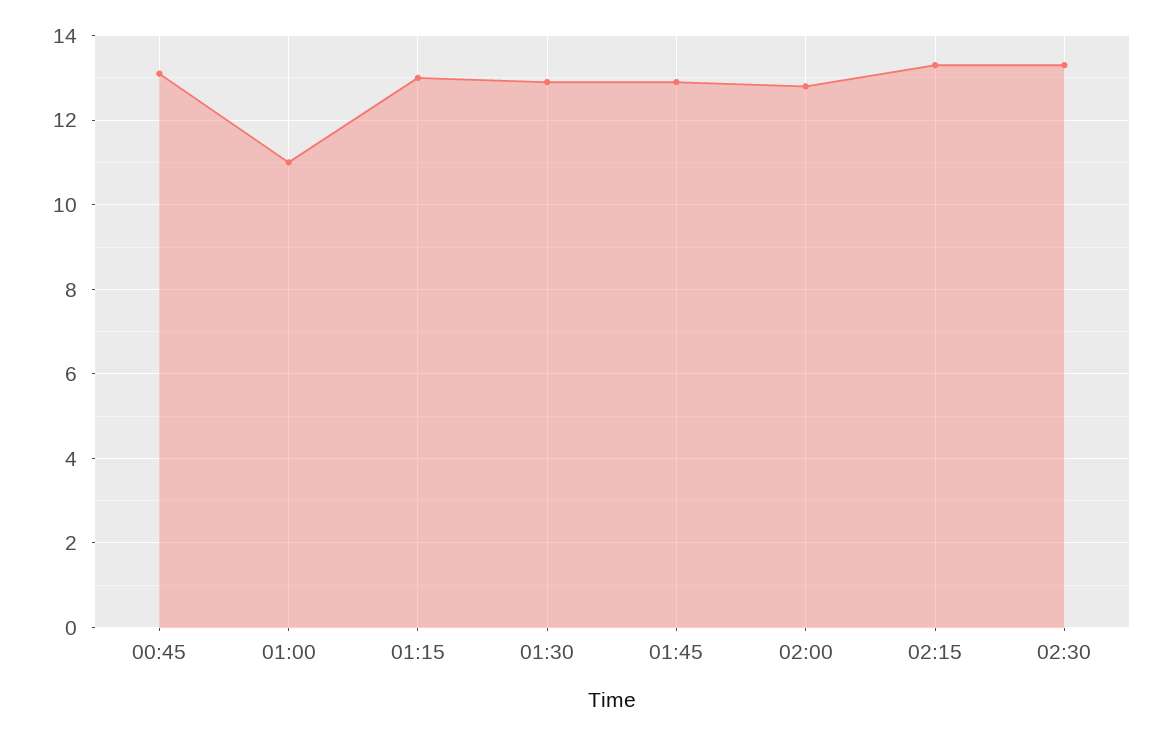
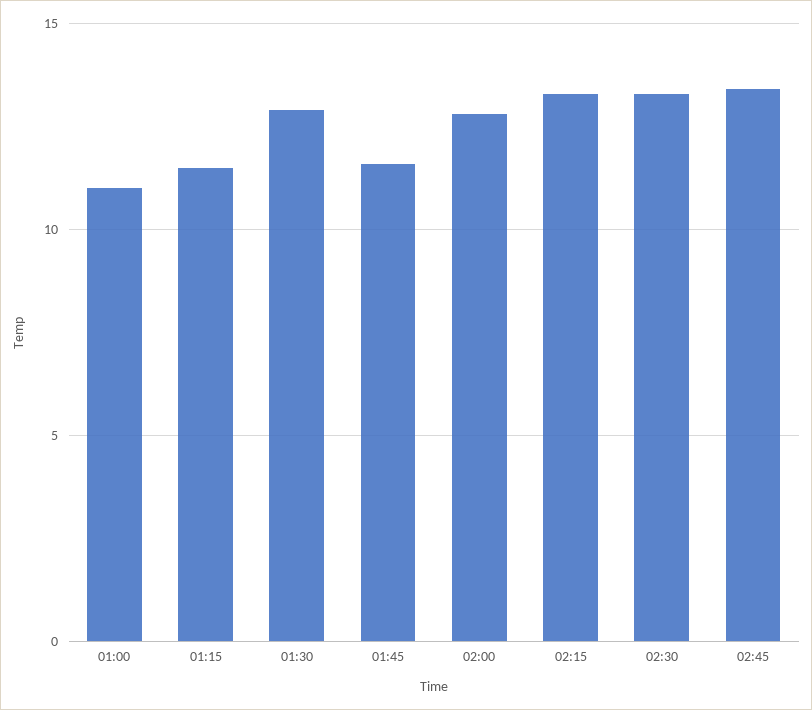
00:45: 13 -> none
01:15: 13 -> 11.5
01:45: 13 -> 11.5
02:45: none -> 13.5

